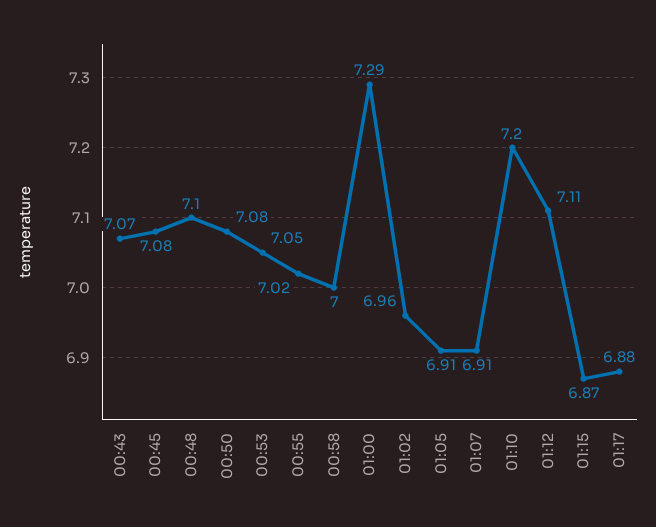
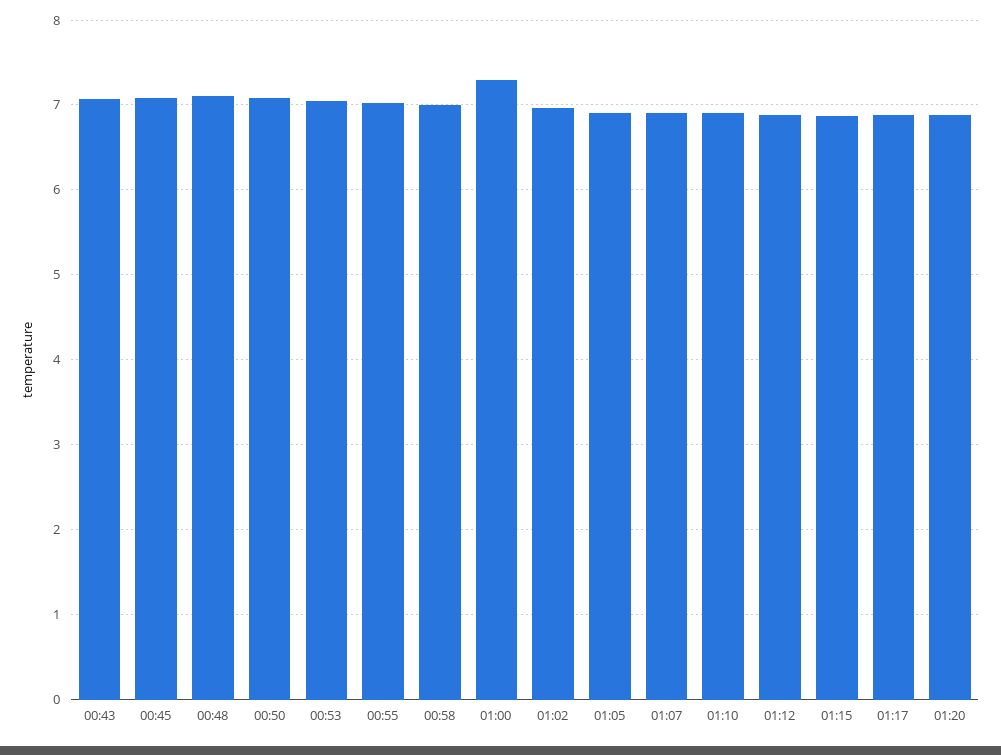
01:10: 7.2 -> 6.9
01:12: 7.11 -> 6.9
01:20: none -> 6.9

